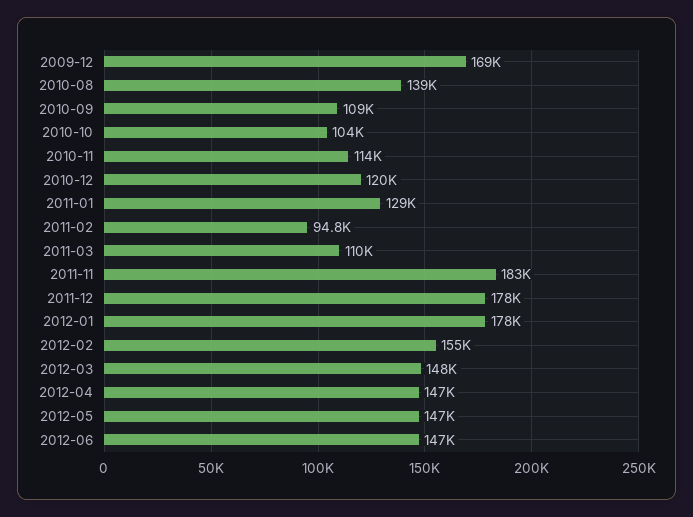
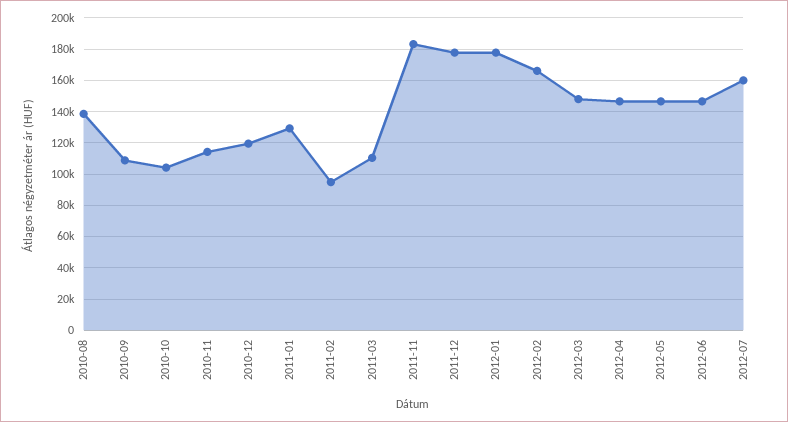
2009-12: 169000 -> none
2012-02: 155000 -> 165000
2012-07: none -> 160000

